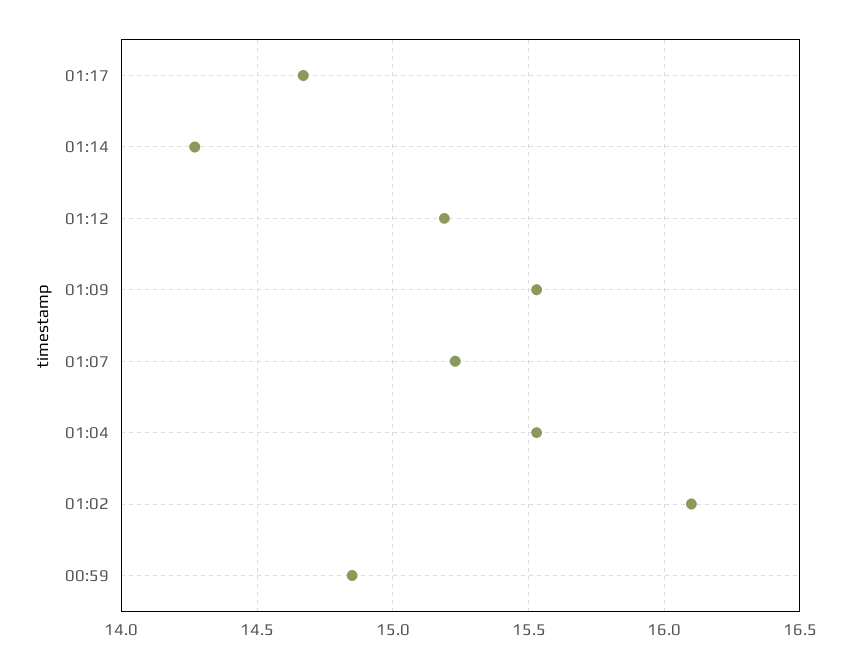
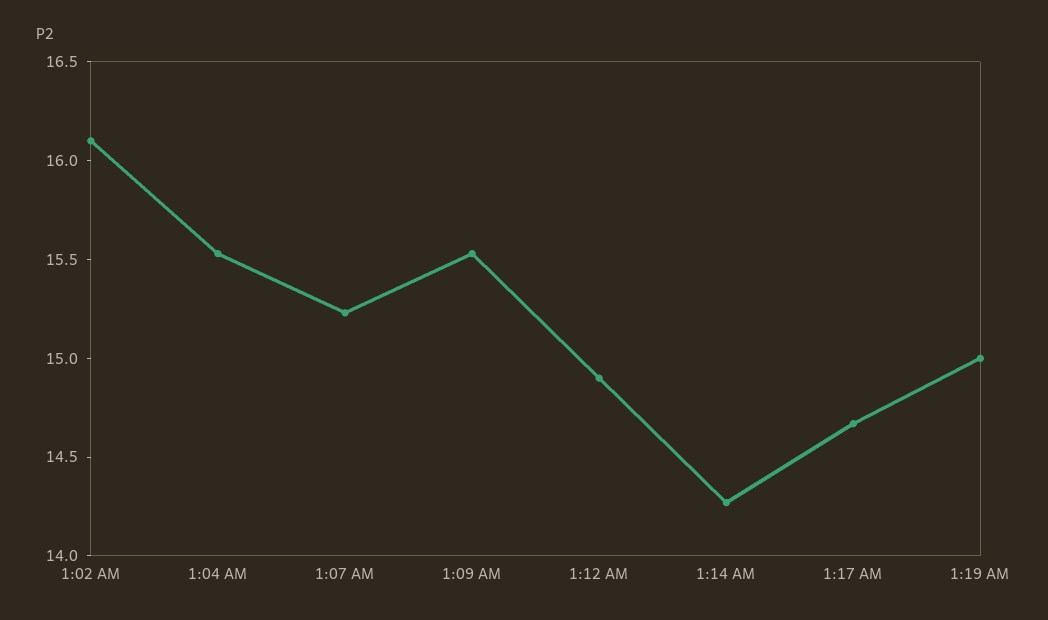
01:12: 15.2 -> 14.9
00:59: 14.85 -> none
1:19 AM: none -> 15

